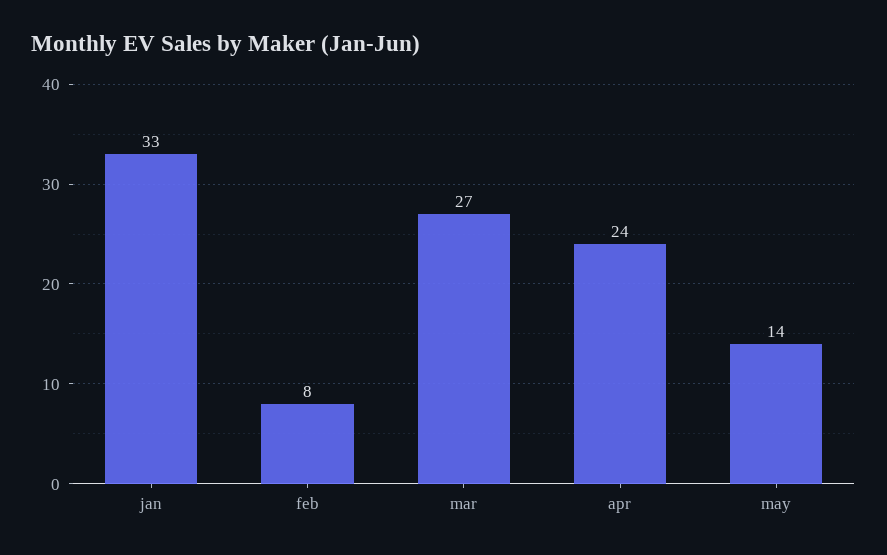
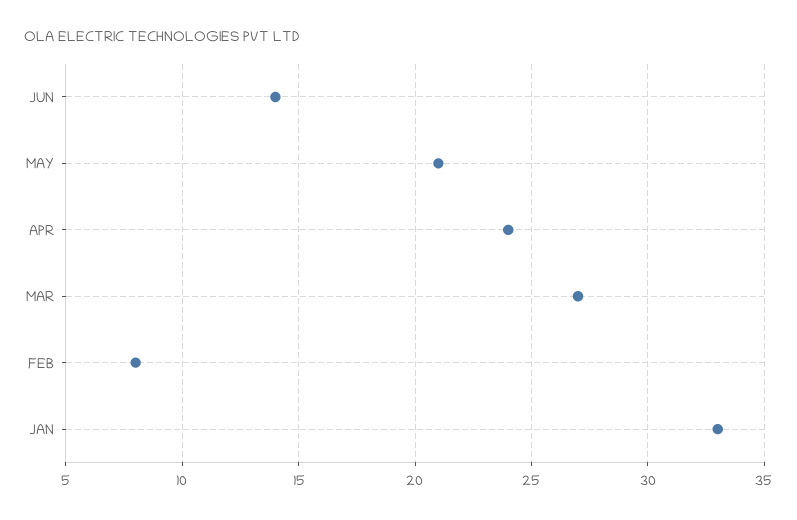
may: 14 -> 21
JUN: none -> 14

